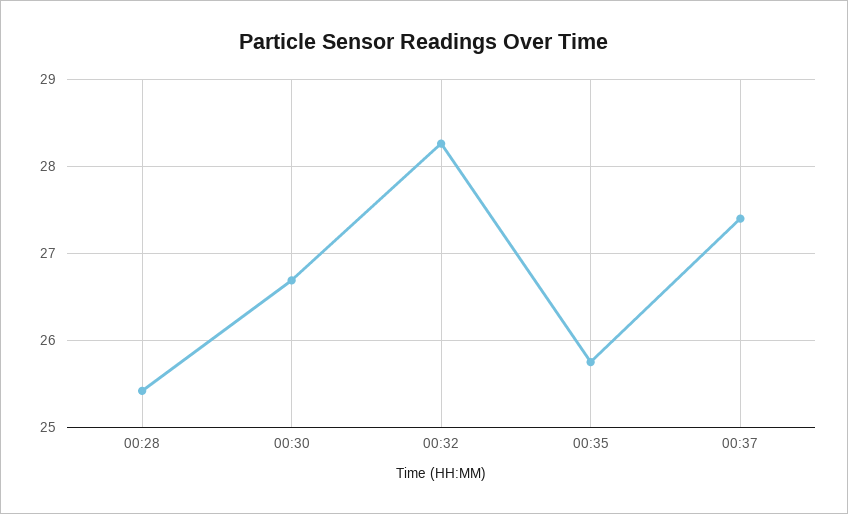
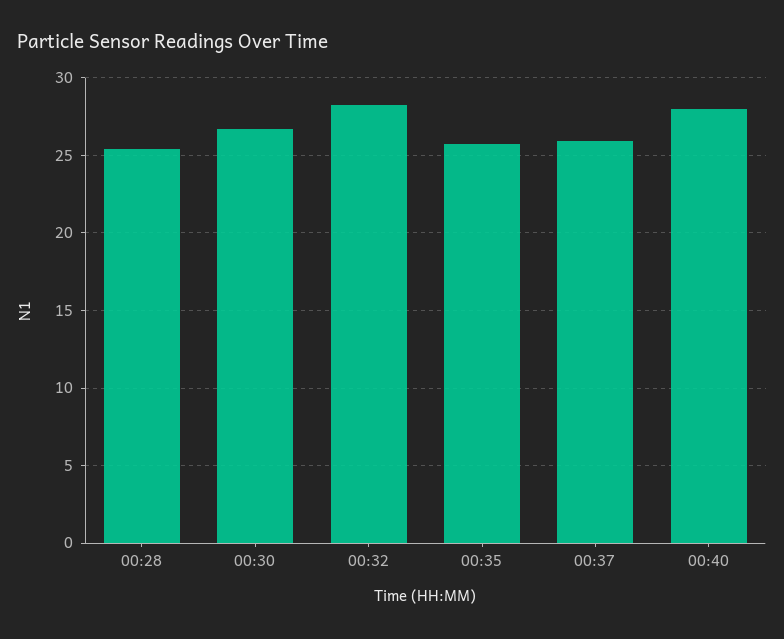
00:37: 27.4 -> 26
00:40: none -> 28

